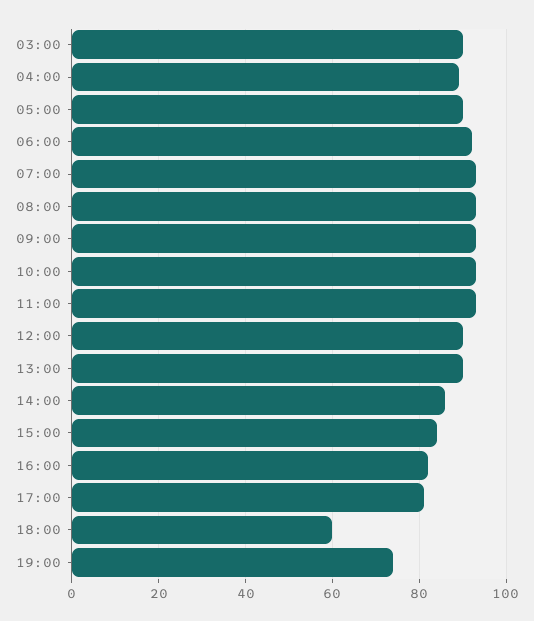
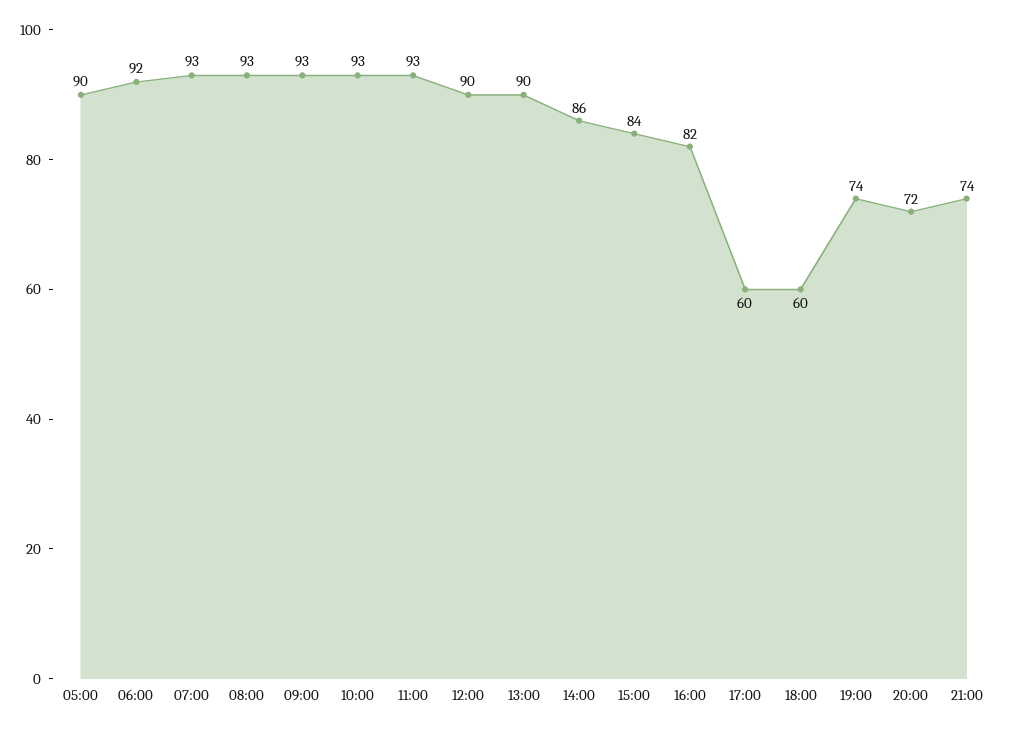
03:00: 90 -> none
04:00: 90 -> none
17:00: 80 -> 60
20:00: none -> 72
21:00: none -> 74

